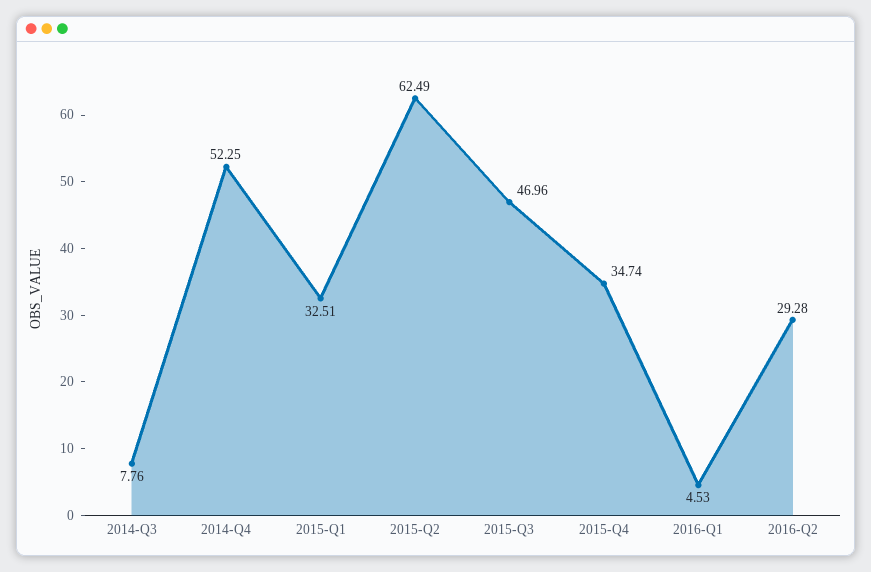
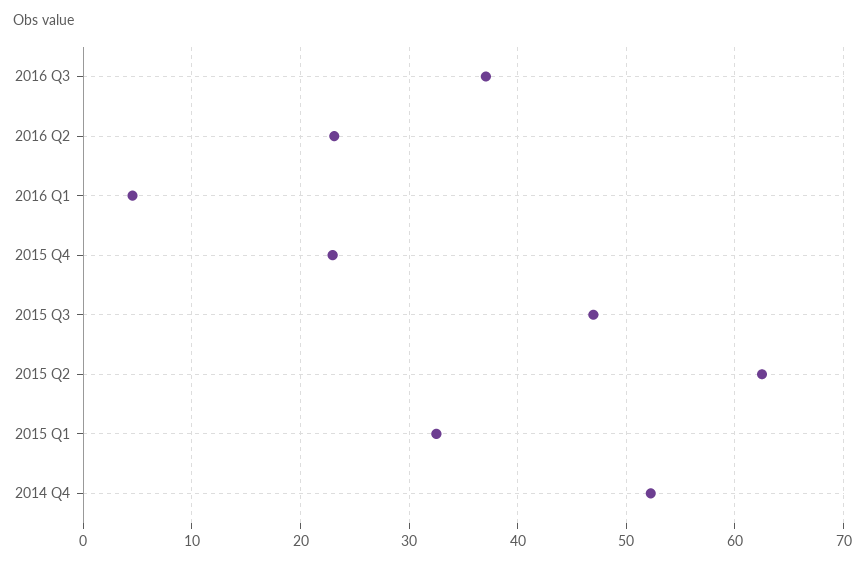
2014-Q3: 7.76 -> none
2015-Q4: 34.74 -> 23
2016-Q2: 29.28 -> 23
2016 Q3: none -> 37

